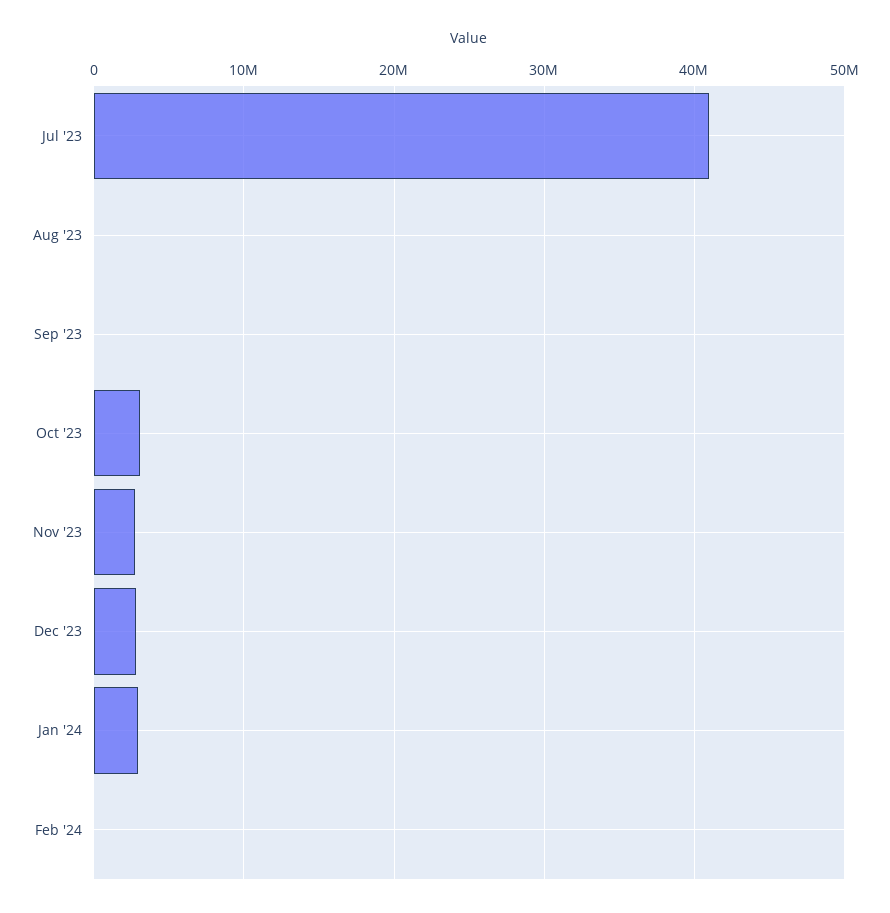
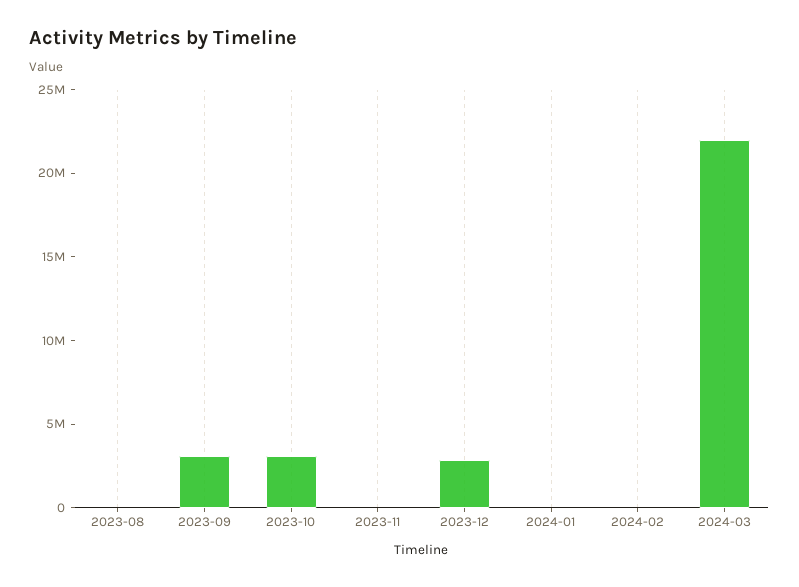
Jul '23: 41000000 -> none
Sep '23: 0 -> 3000000
Nov '23: 3000000 -> 0
Jan '24: 3000000 -> 0
2024-03: none -> 22000000

